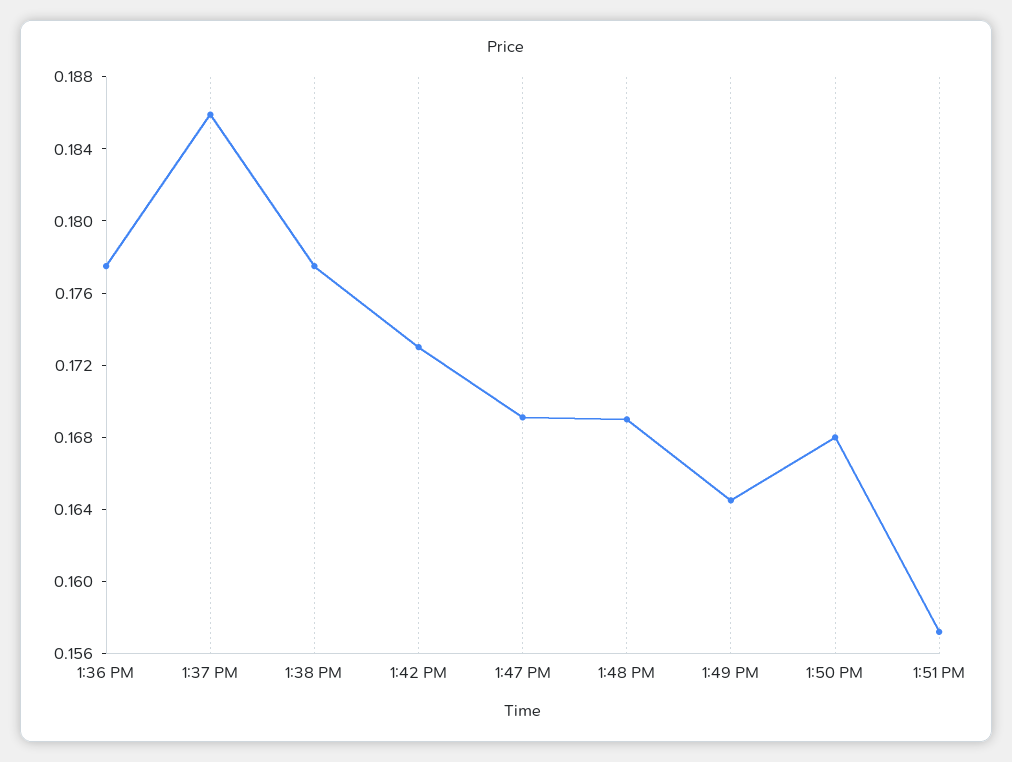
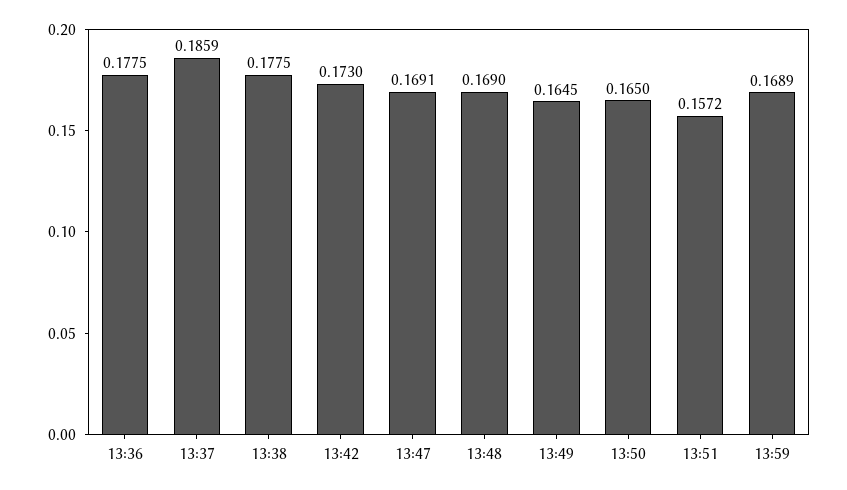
1:50 PM: 0.168 -> 0.165
13:59: none -> 0.1689

